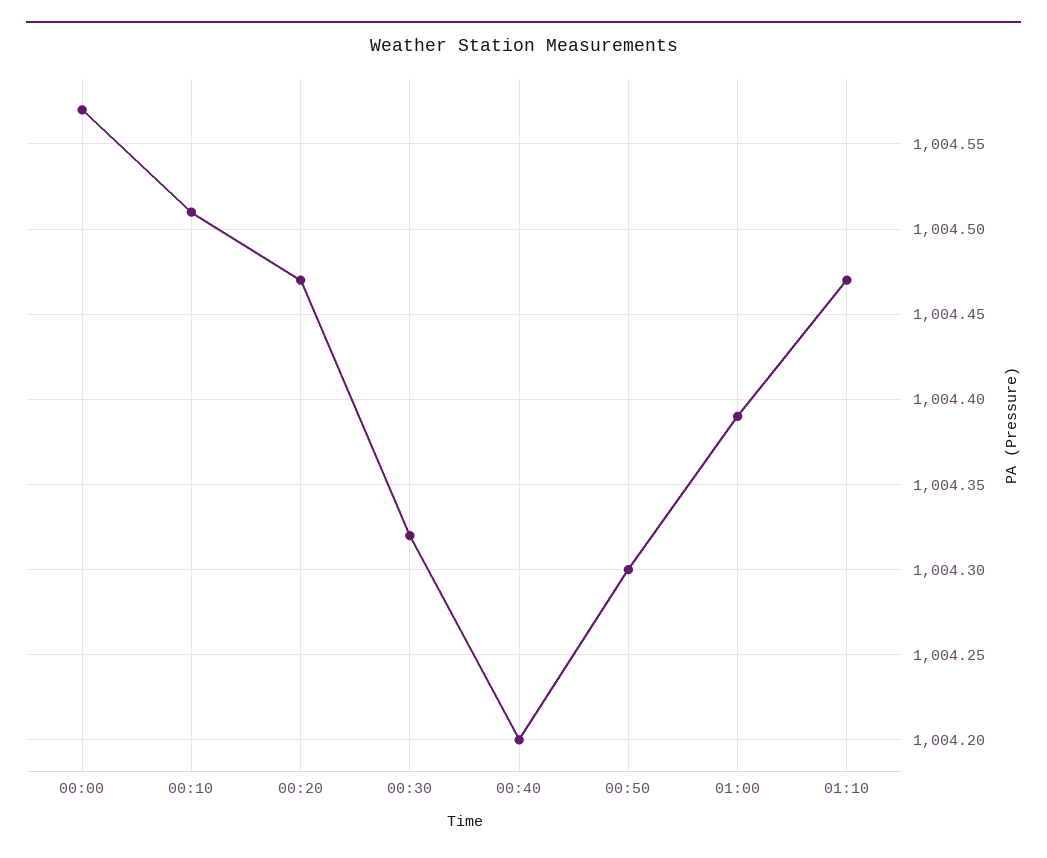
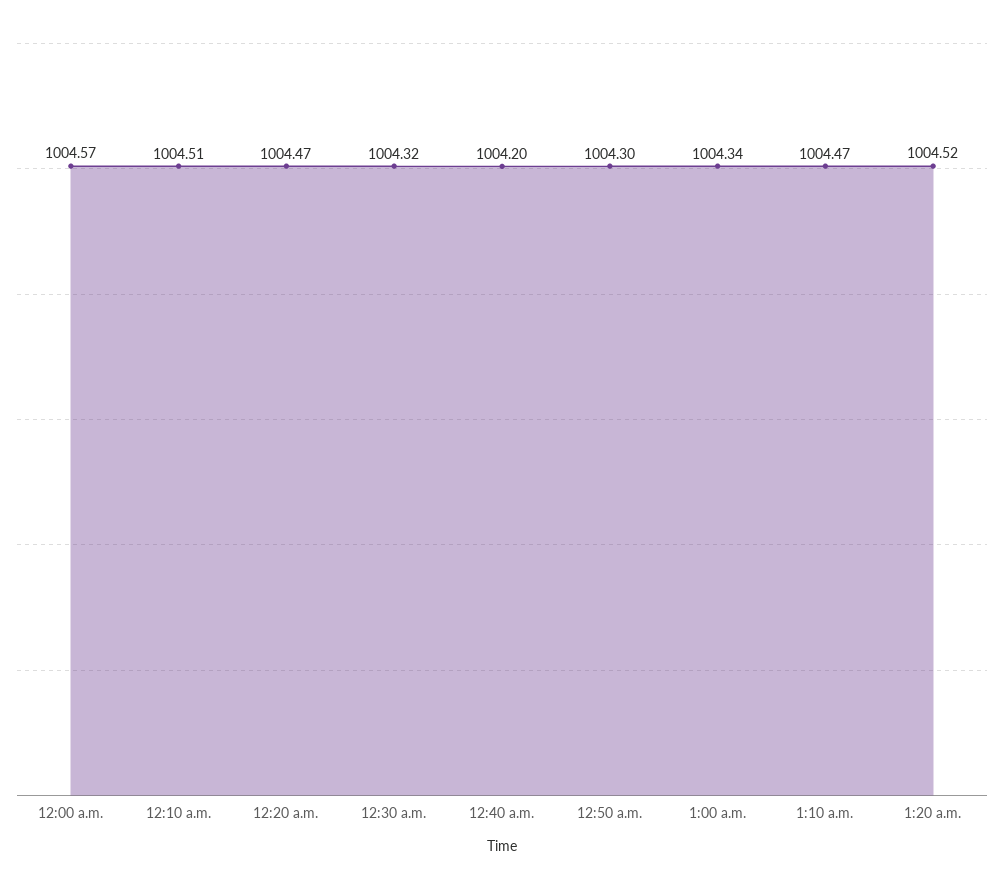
01:00: 1004.39 -> 1004.34
1:20 a.m.: none -> 1004.52

